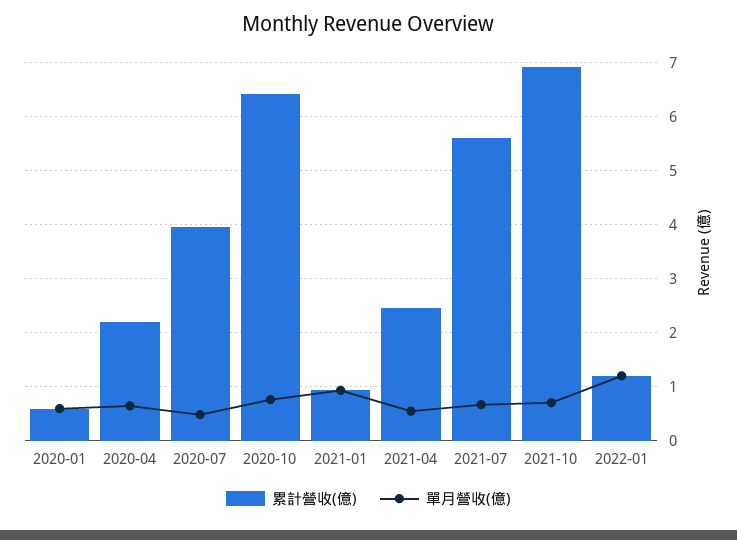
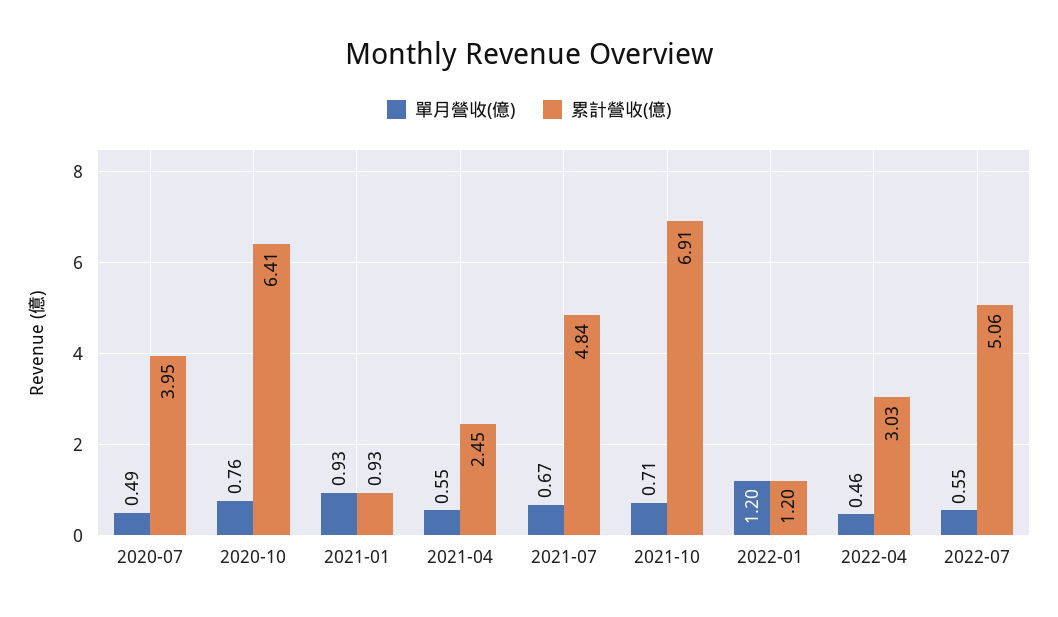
累計營收(億), 2020-01: 0.6 -> none
單月營收(億), 2020-01: 0.6 -> none
累計營收(億), 2020-04: 2.2 -> none
單月營收(億), 2020-04: 0.6 -> none
累計營收(億), 2021-07: 5.6 -> 4.84
單月營收(億), 2022-04: none -> 0.46
累計營收(億), 2022-04: none -> 3.03
單月營收(億), 2022-07: none -> 0.55
累計營收(億), 2022-07: none -> 5.06

